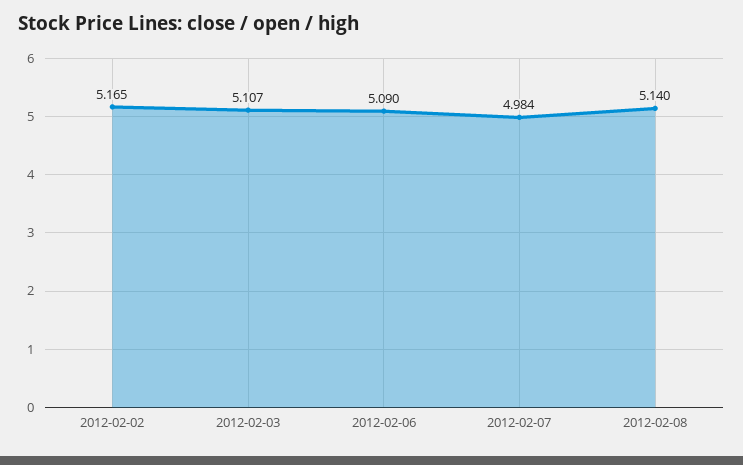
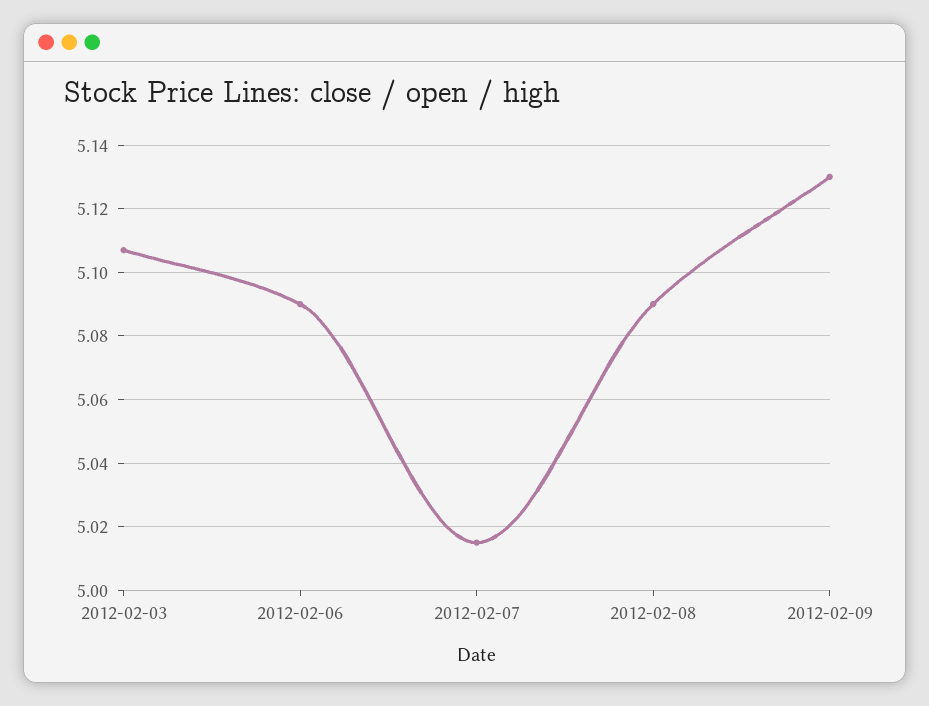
2012-02-02: 5.165 -> none
2012-02-07: 4.984 -> 5.015
2012-02-08: 5.14 -> 5.09
2012-02-09: none -> 5.13

